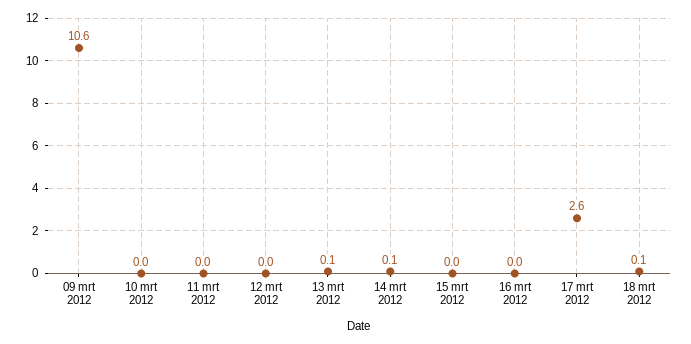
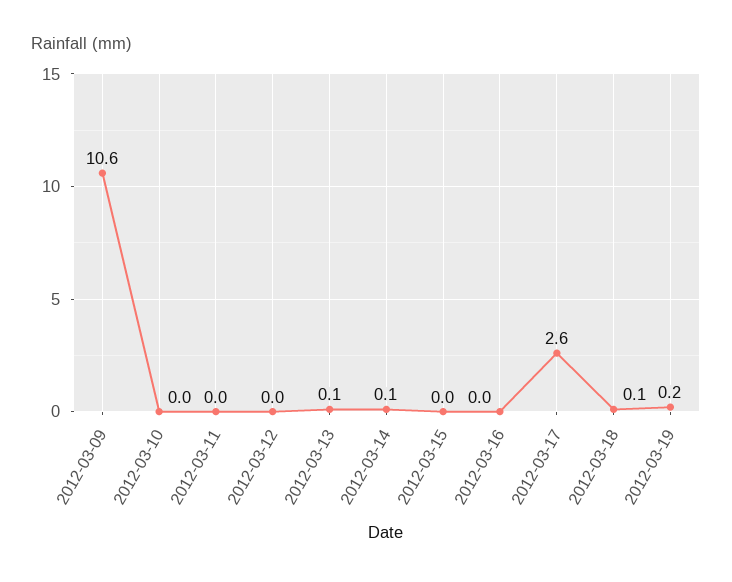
2012-03-19: none -> 0.2

